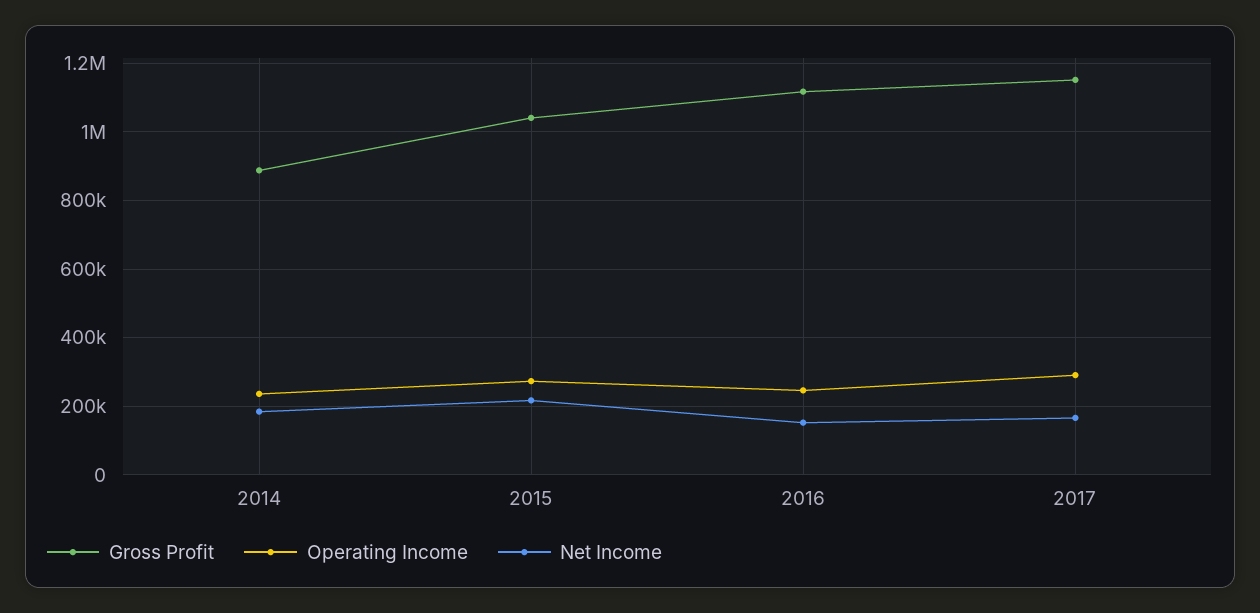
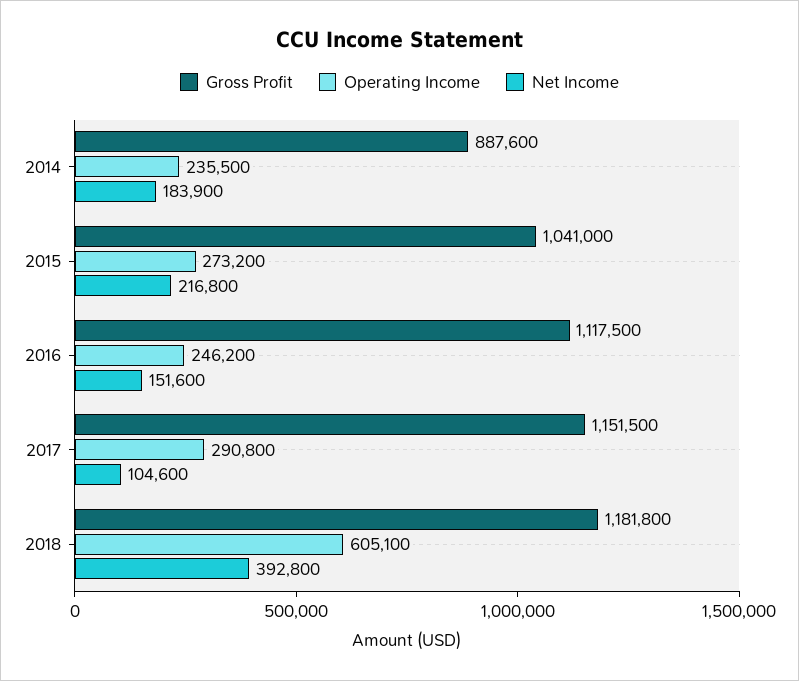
Net Income, 2017: 160000 -> 104600
Gross Profit, 2018: none -> 1181800
Operating Income, 2018: none -> 605100
Net Income, 2018: none -> 392800

